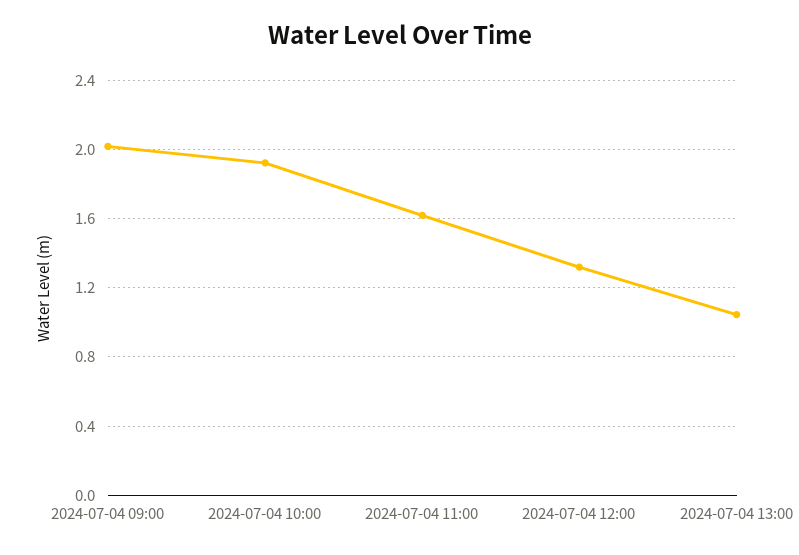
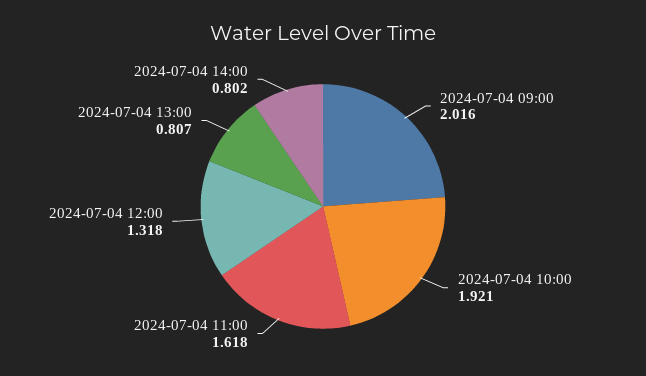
2024-07-04 13:00: 1.05 -> 0.807
2024-07-04 14:00: none -> 0.802

